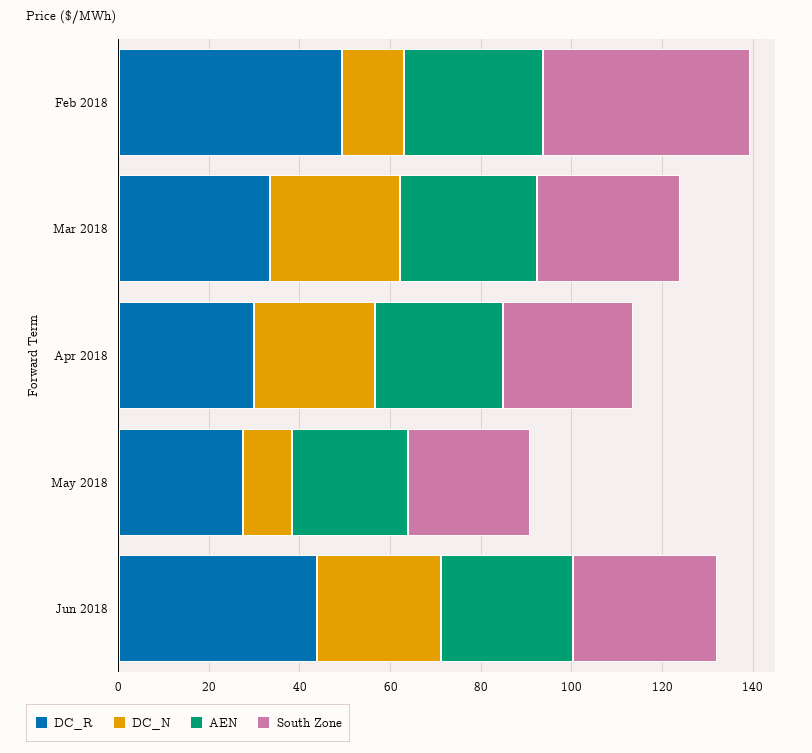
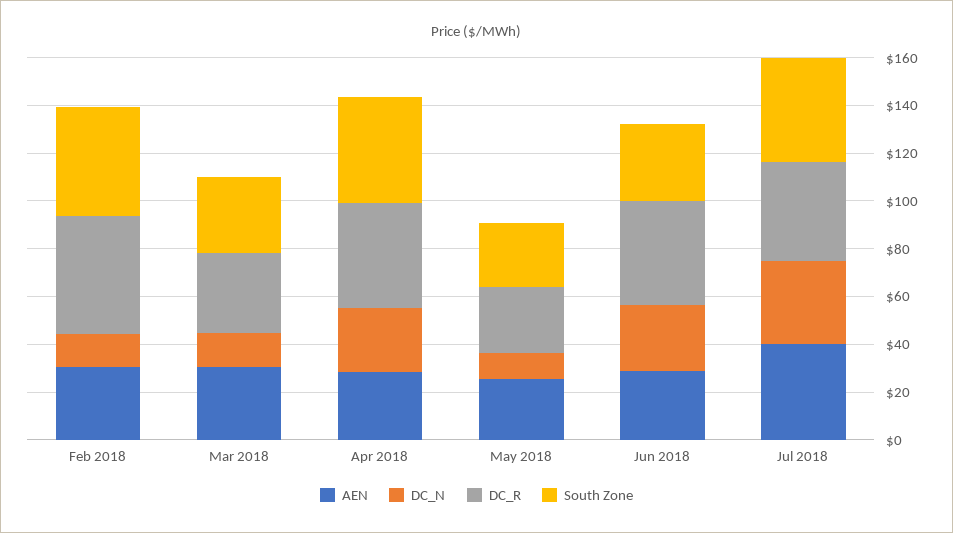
DC_N, Mar 2018: 30 -> 15
DC_R, Apr 2018: 30 -> 45
South Zone, Apr 2018: 30 -> 45
AEN, Jul 2018: none -> 40
DC_N, Jul 2018: none -> 35
DC_R, Jul 2018: none -> 40
South Zone, Jul 2018: none -> 45

